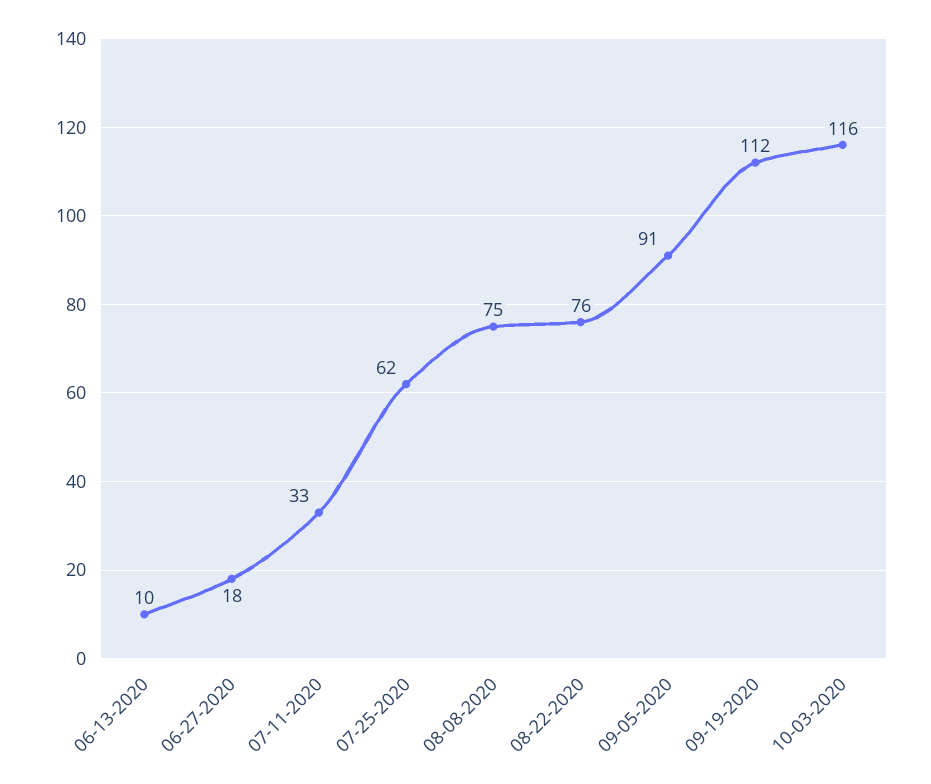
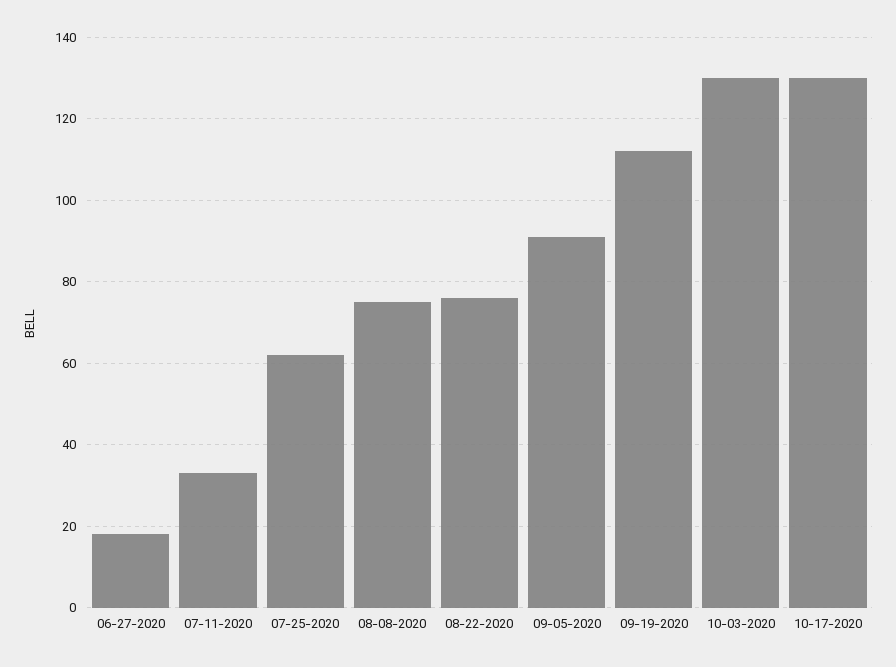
06-13-2020: 10 -> none
10-03-2020: 116 -> 130
10-17-2020: none -> 130

